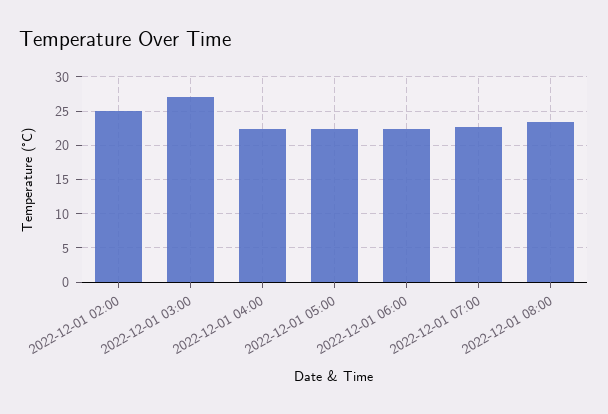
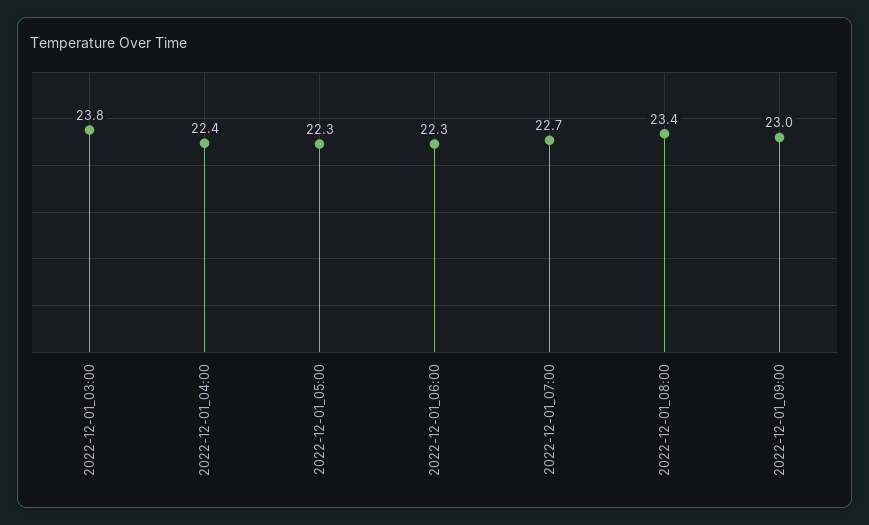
2022-12-01 02:00: 25 -> none
2022-12-01 03:00: 27 -> 23.8
2022-12-01_09:00: none -> 23

